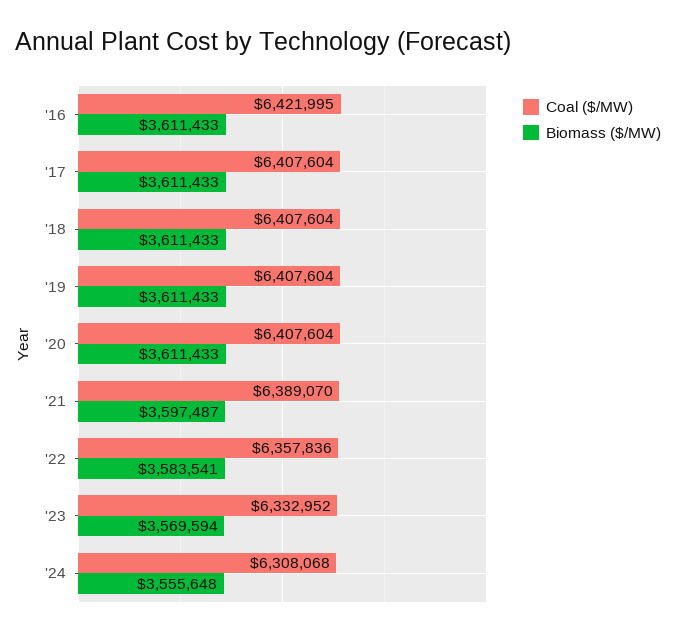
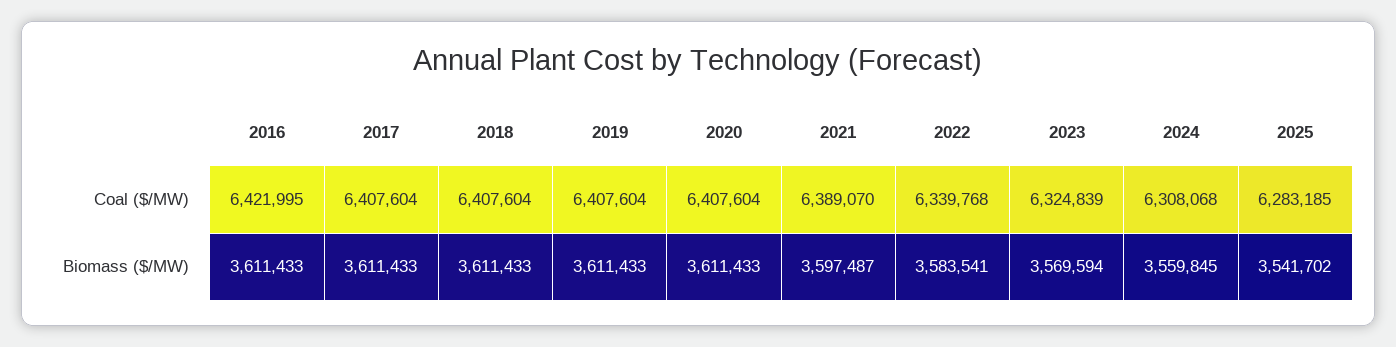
Coal ($/MW), '22: 6357836 -> 6339768
Coal ($/MW), '23: 6332952 -> 6324839
Biomass ($/MW), '24: 3555648 -> 3559845
Coal ($/MW), 2025: none -> 6283185
Biomass ($/MW), 2025: none -> 3541702

